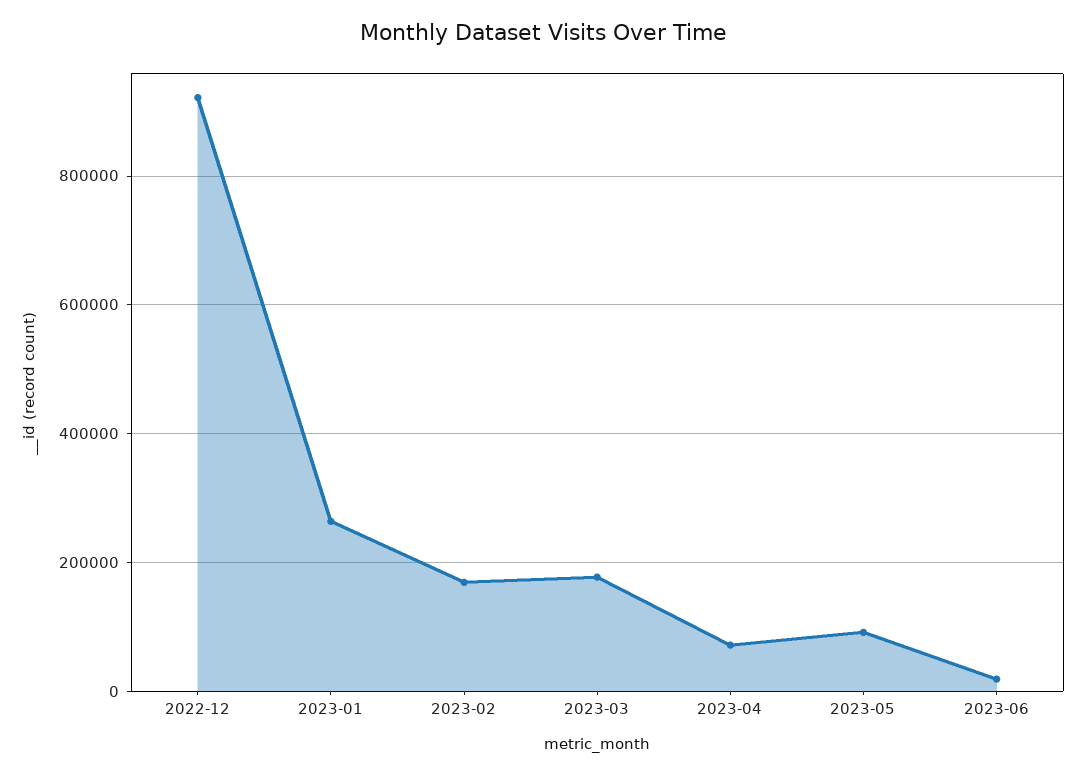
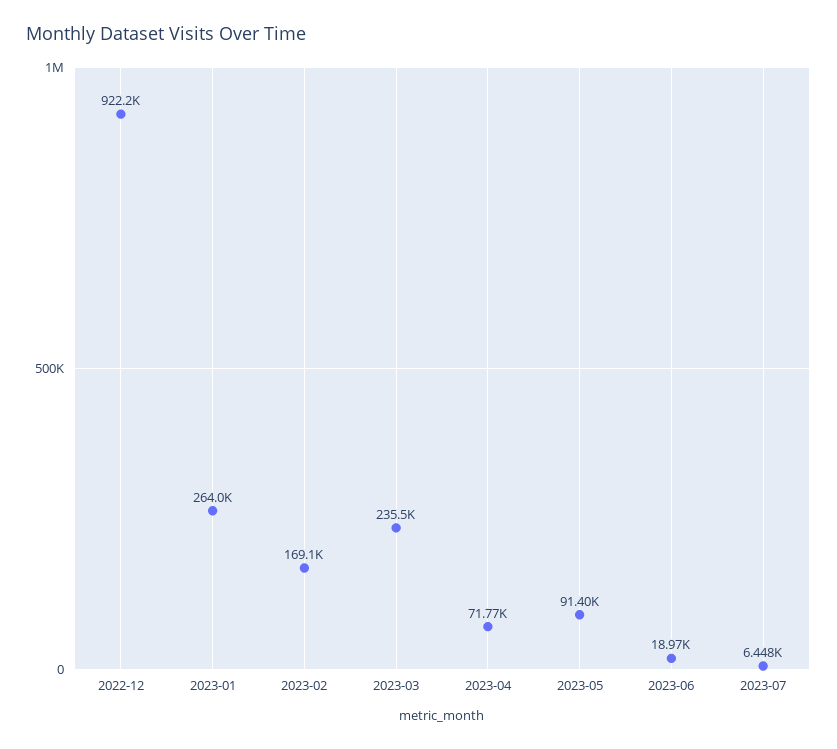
2023-03: 180000 -> 235500
2023-07: none -> 6448

